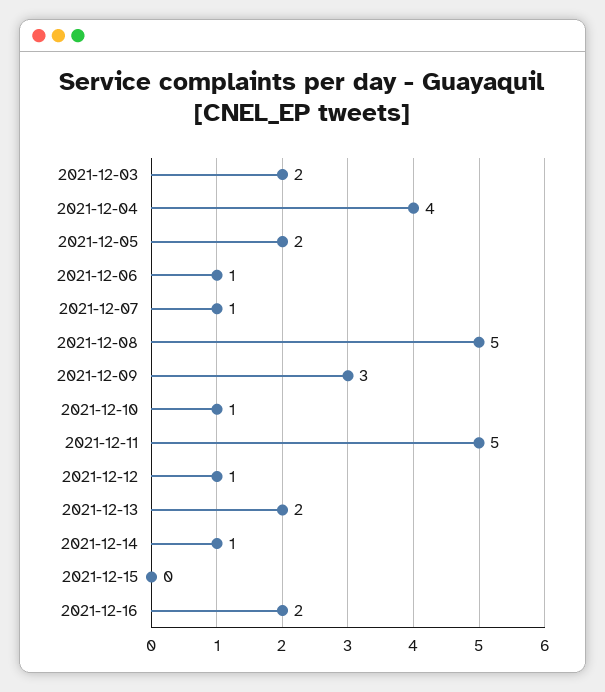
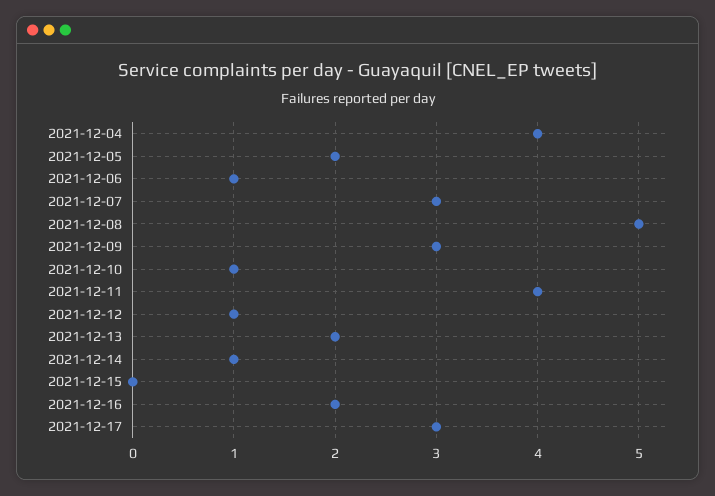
2021-12-03: 2 -> none
2021-12-07: 1 -> 3
2021-12-11: 5 -> 4
2021-12-17: none -> 3

